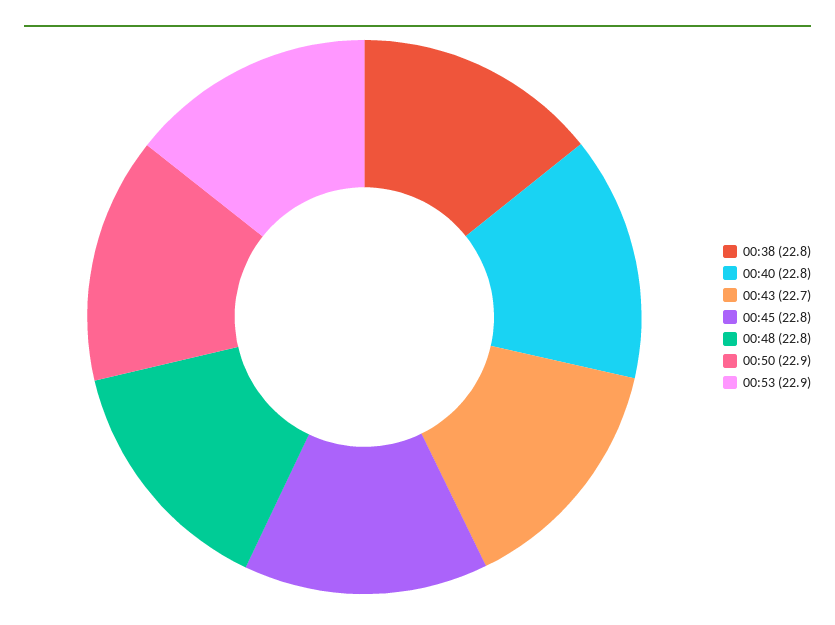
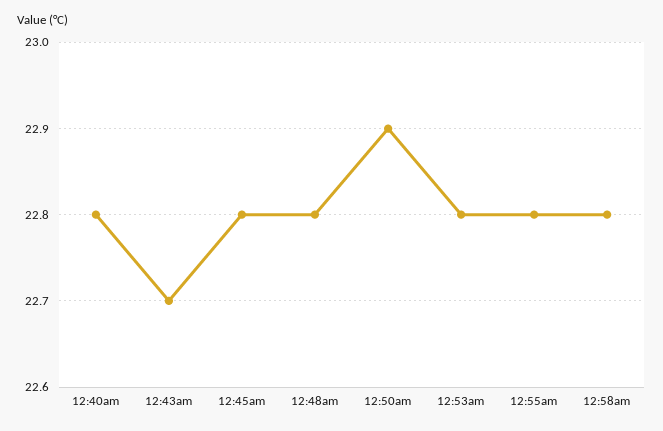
00:38: 22.8 -> none
00:53: 22.9 -> 22.8
12:55am: none -> 22.8
12:58am: none -> 22.8

